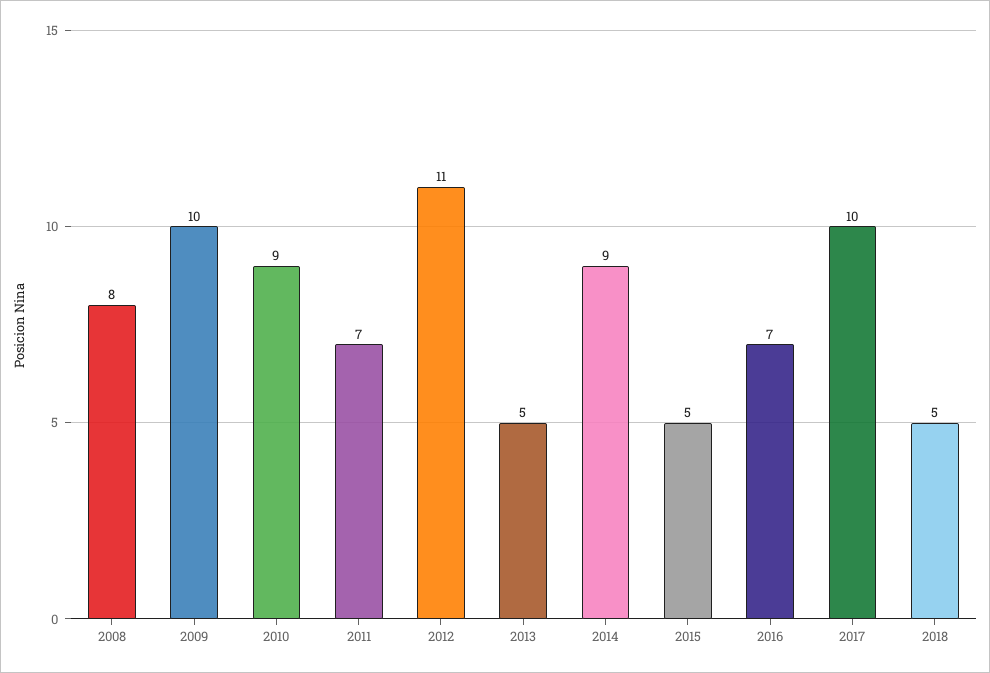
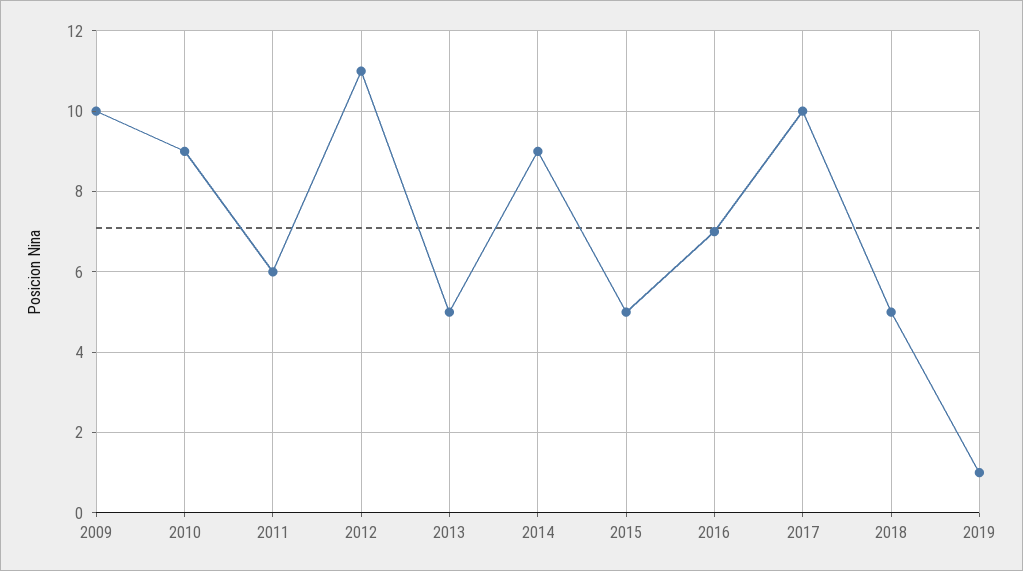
2008: 8 -> none
2011: 7 -> 6
2019: none -> 1

